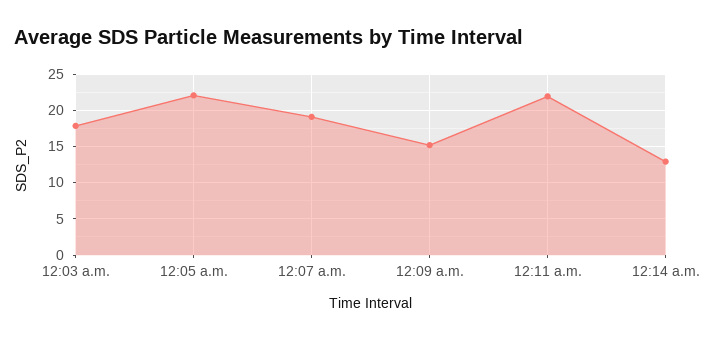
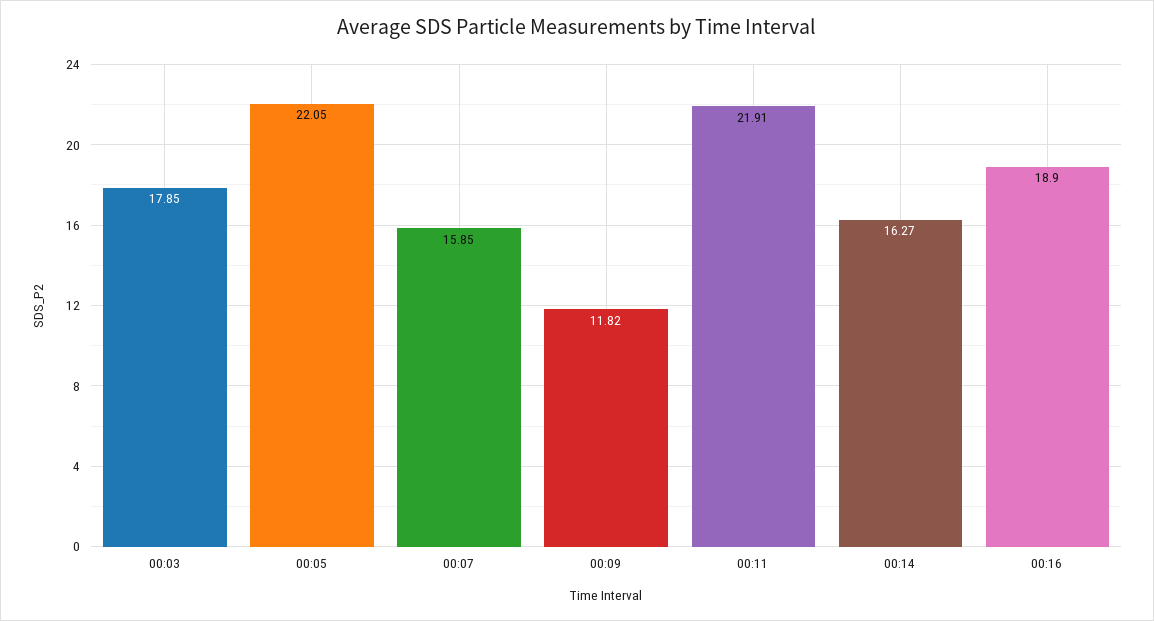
12:07 a.m.: 19 -> 15.85
12:09 a.m.: 15 -> 11.82
12:14 a.m.: 13 -> 16.27
00:16: none -> 18.9

